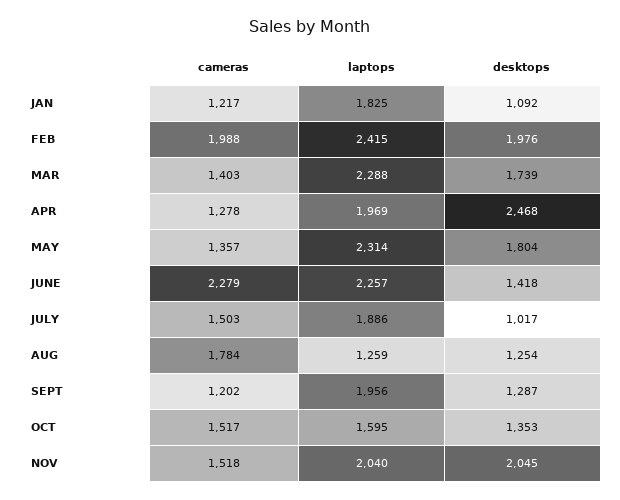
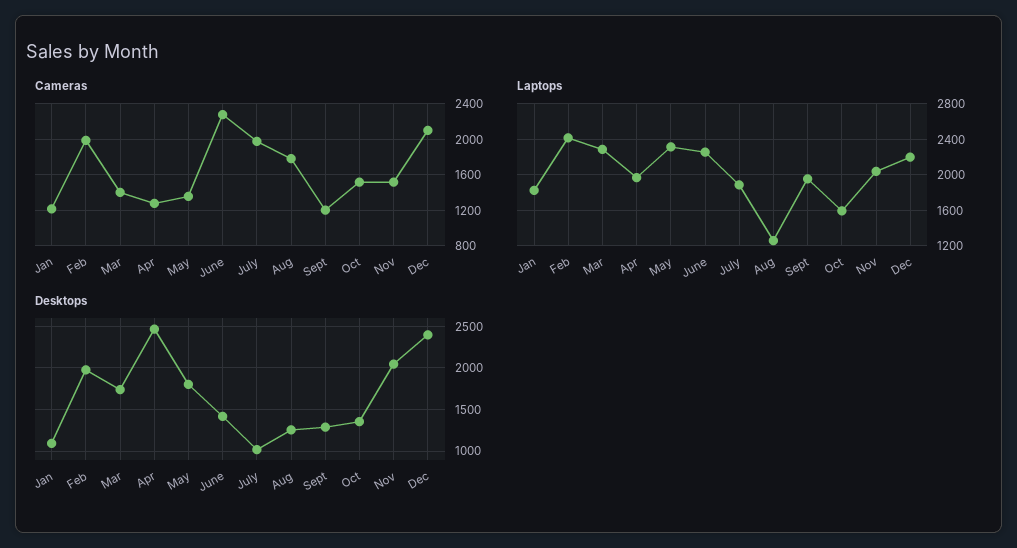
cameras, JULY: 1503 -> 2000
cameras, Dec: none -> 2100
laptops, Dec: none -> 2200
desktops, Dec: none -> 2400

